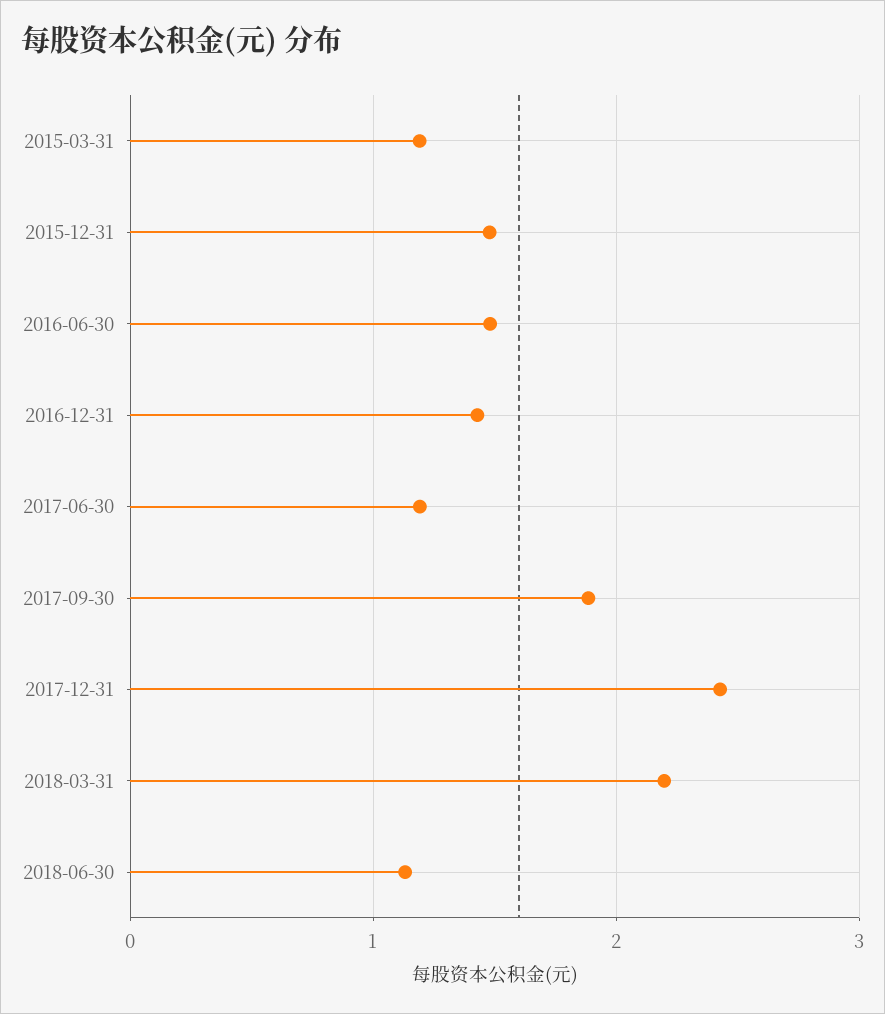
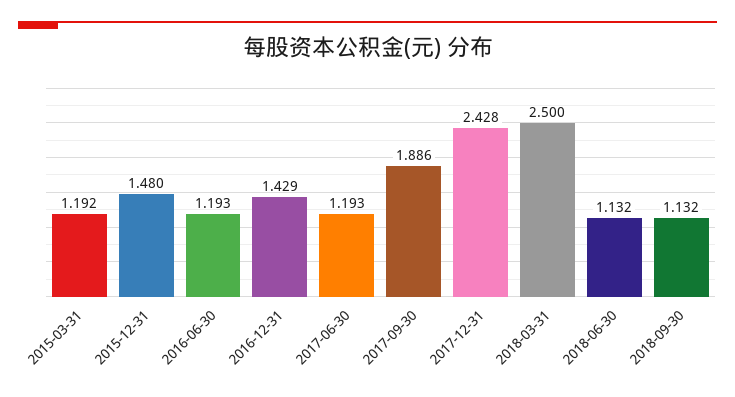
2016-06-30: 1.5 -> 1.193
2018-03-31: 2.2 -> 2.5
2018-09-30: none -> 1.132

